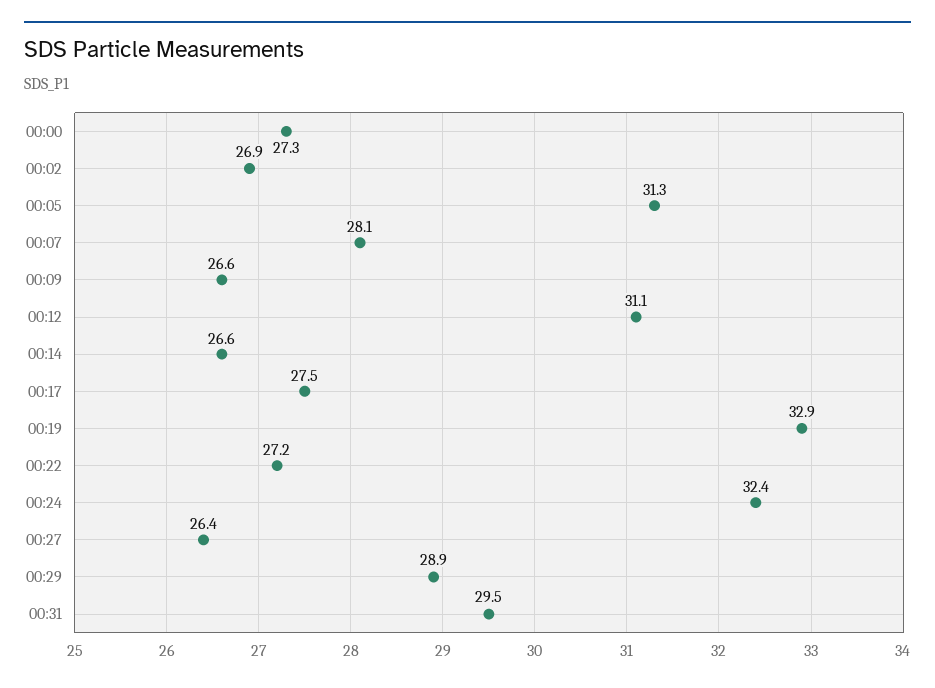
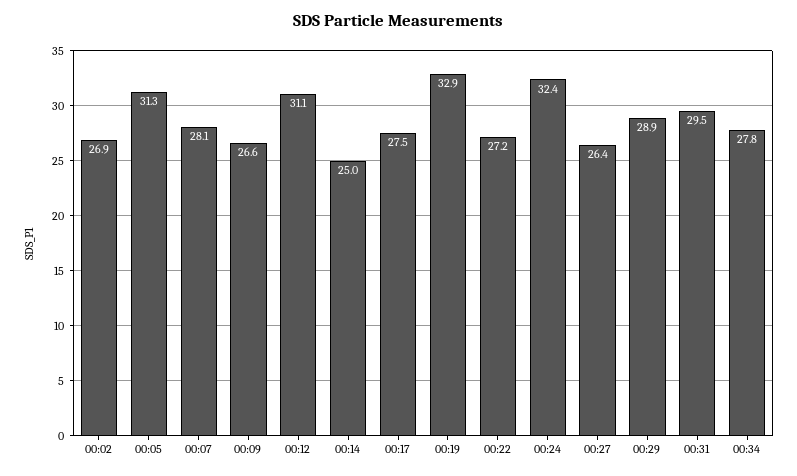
00:00: 27.3 -> none
00:14: 26.6 -> 25
00:34: none -> 27.8

